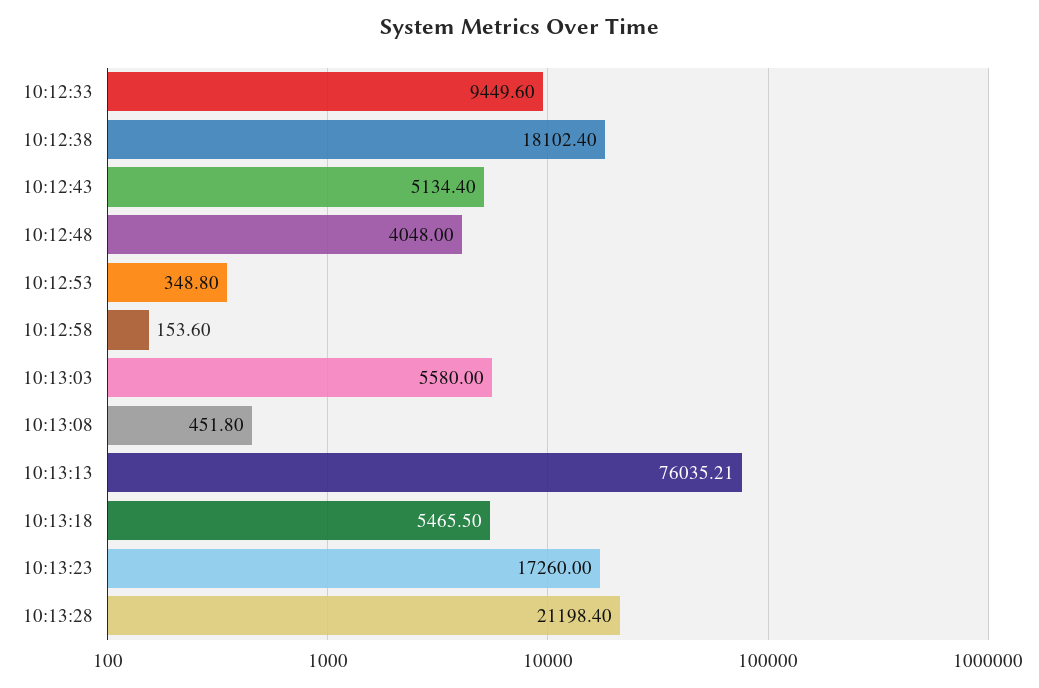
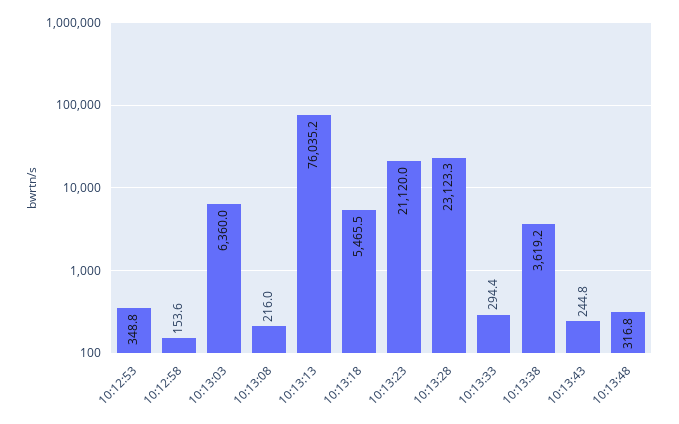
10:12:33: 9449.6 -> none
10:12:38: 18102.4 -> none
10:12:43: 5134.4 -> none
10:12:48: 4048 -> none
10:13:03: 5580 -> 6360
10:13:08: 451.8 -> 216
10:13:23: 17260 -> 21120
10:13:28: 21198.4 -> 23123.3
10:13:33: none -> 294.4
10:13:38: none -> 3619.2
10:13:43: none -> 244.8
10:13:48: none -> 316.8

